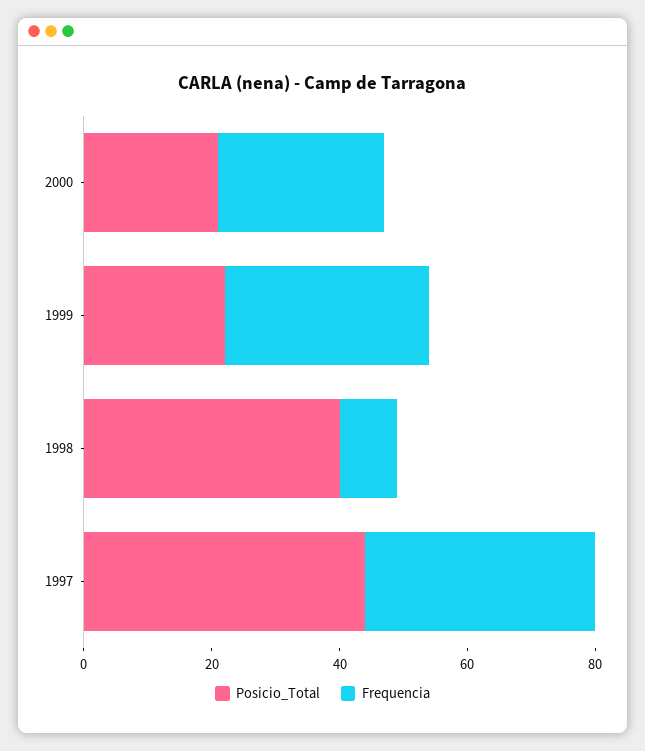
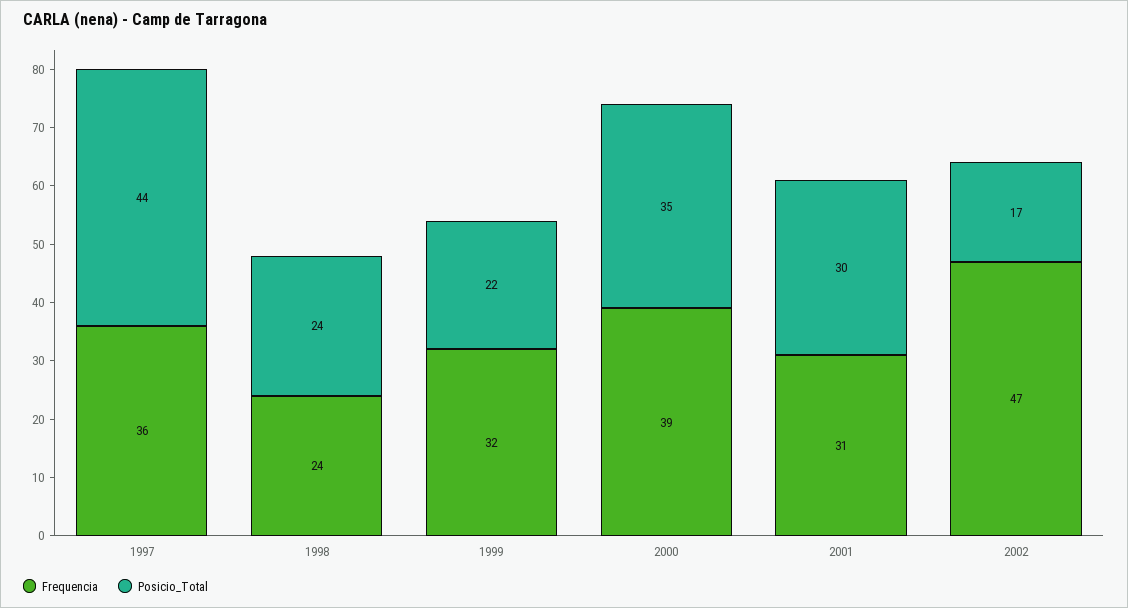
Posicio_Total, 2000: 20 -> 35
Frequencia, 2000: 25 -> 39
Posicio_Total, 1998: 40 -> 24
Frequencia, 1998: 10 -> 24
Frequencia, 2001: none -> 31
Posicio_Total, 2001: none -> 30
Frequencia, 2002: none -> 47
Posicio_Total, 2002: none -> 17

